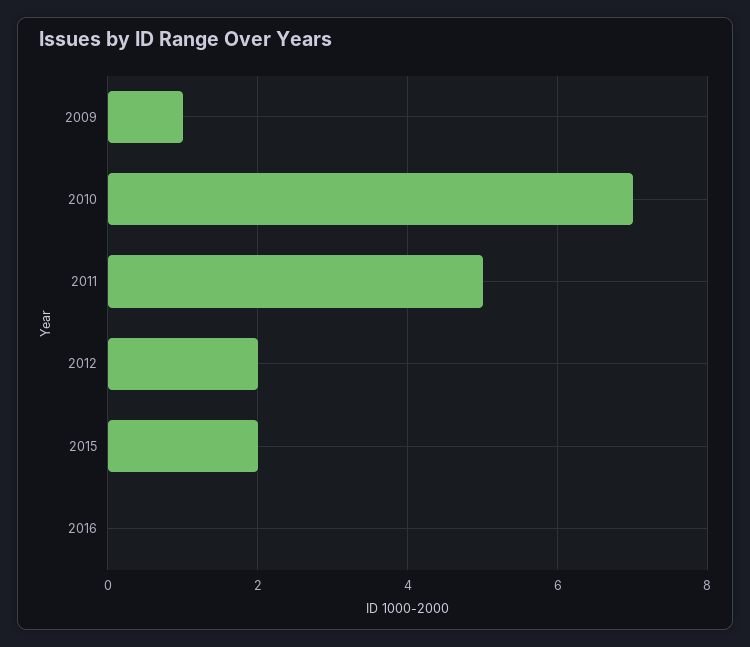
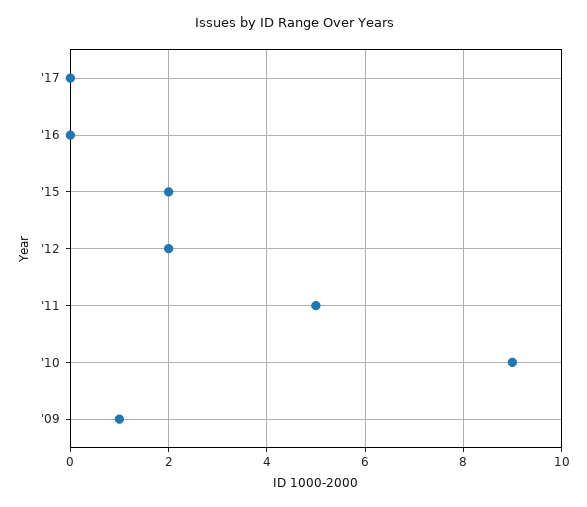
2010: 7 -> 9
'17: none -> 0

